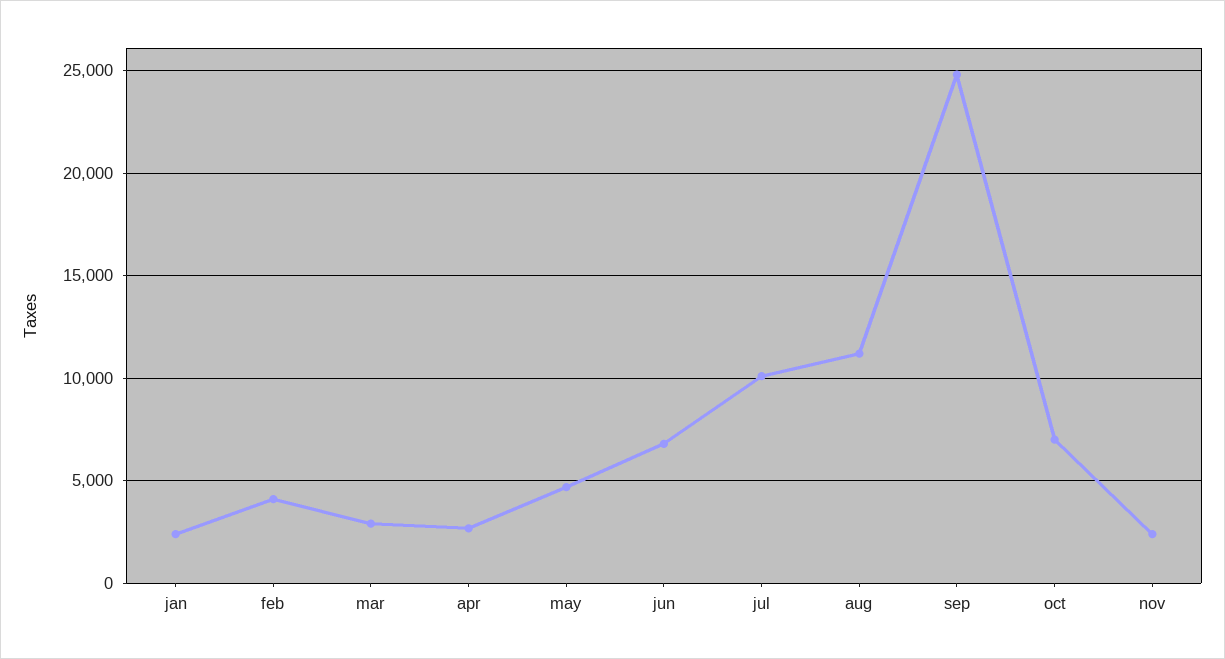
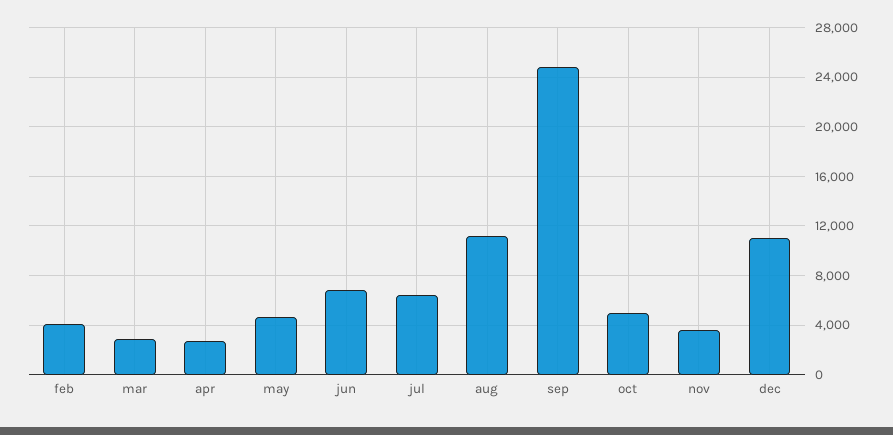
jan: 2500 -> none
jul: 10000 -> 6500
oct: 7000 -> 5000
nov: 2500 -> 3500
dec: none -> 11000

